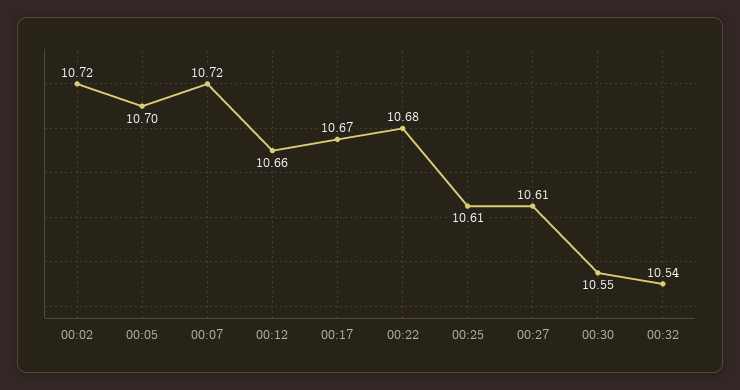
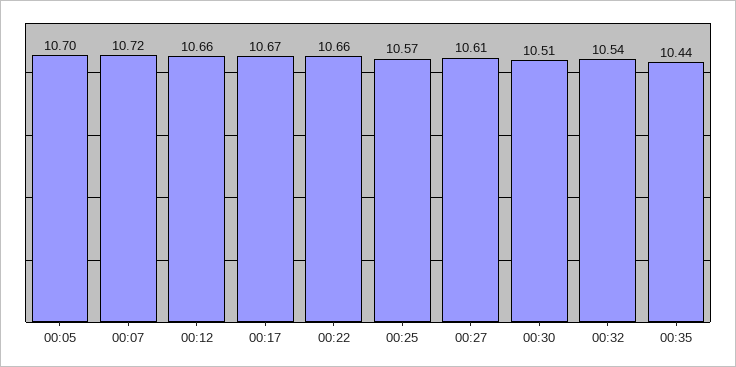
00:02: 10.72 -> none
00:22: 10.68 -> 10.66
00:25: 10.61 -> 10.57
00:30: 10.55 -> 10.51
00:35: none -> 10.44

